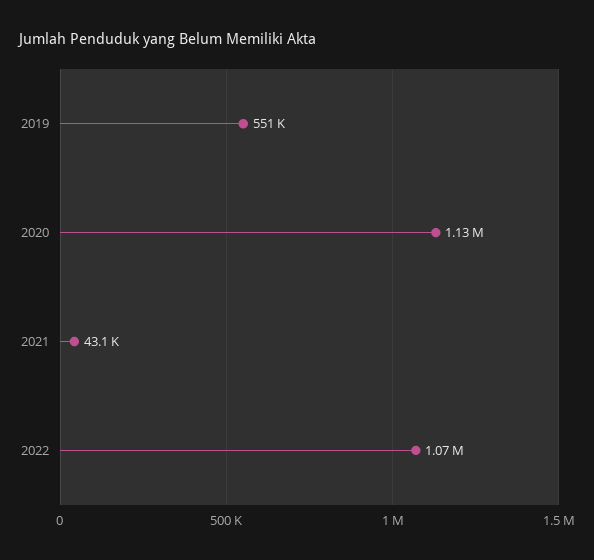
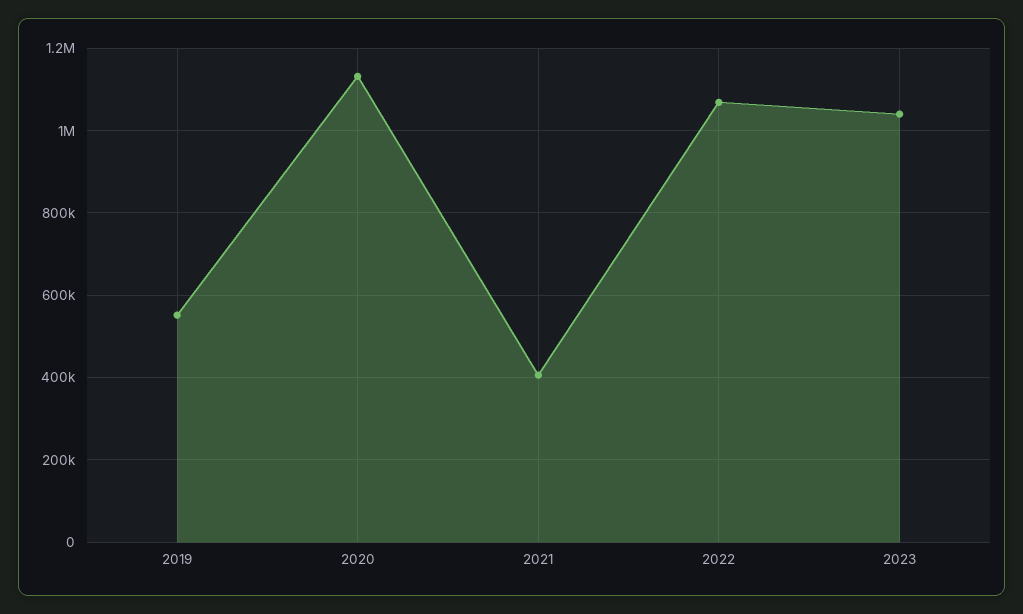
2021: 43100 -> 400000
2023: none -> 1040000

